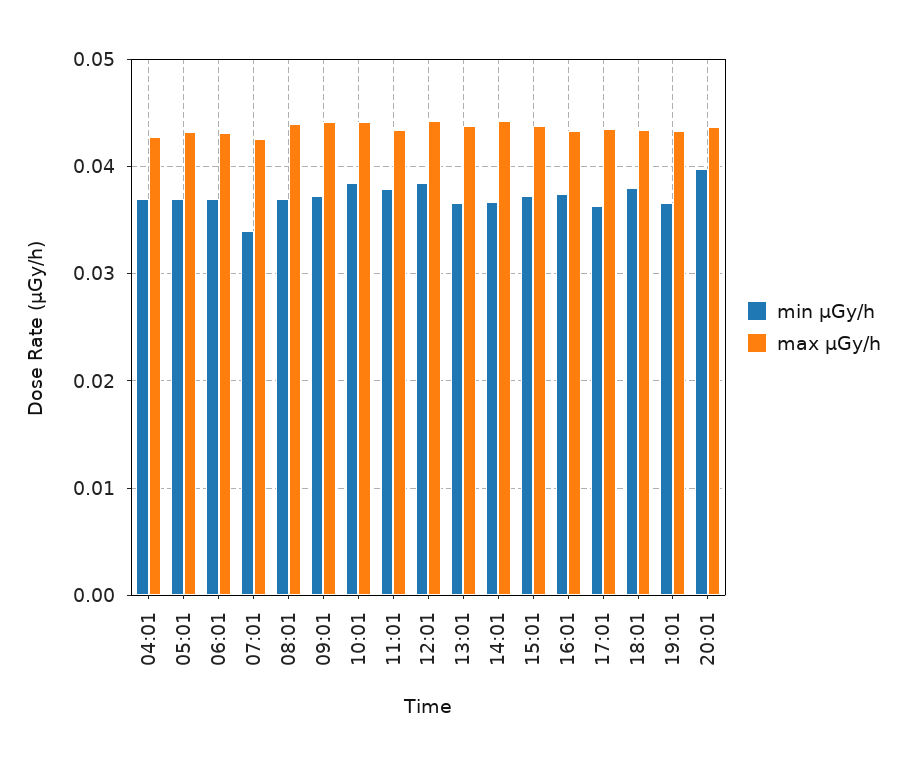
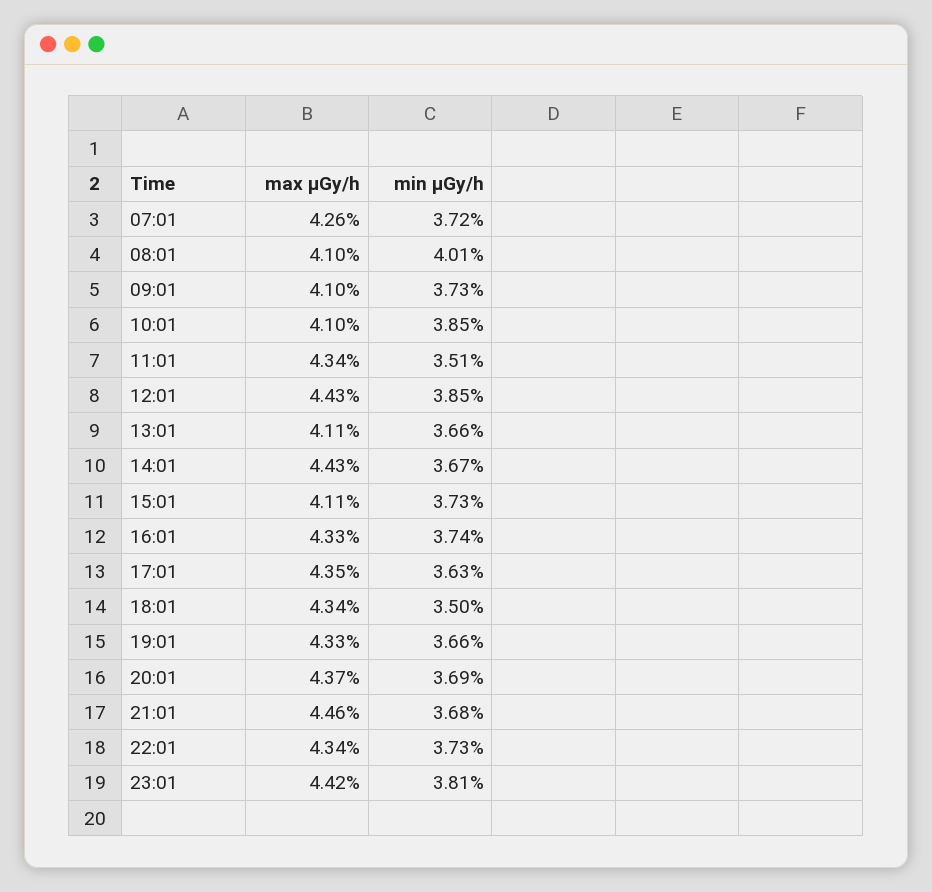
min μGy/h, 04:01: 0.037 -> none
max μGy/h, 04:01: 0.043 -> none
min μGy/h, 05:01: 0.037 -> none
max μGy/h, 05:01: 0.043 -> none
min μGy/h, 06:01: 0.037 -> none
max μGy/h, 06:01: 0.043 -> none
min μGy/h, 07:01: 0.034 -> 0.0372
min μGy/h, 08:01: 0.037 -> 0.0401
max μGy/h, 08:01: 0.044 -> 0.041
max μGy/h, 09:01: 0.044 -> 0.041
max μGy/h, 10:01: 0.044 -> 0.041
min μGy/h, 11:01: 0.038 -> 0.0351
max μGy/h, 13:01: 0.044 -> 0.0411
max μGy/h, 15:01: 0.044 -> 0.0411
min μGy/h, 18:01: 0.038 -> 0.035
min μGy/h, 20:01: 0.04 -> 0.0369
max μGy/h, 21:01: none -> 0.0446
min μGy/h, 21:01: none -> 0.0368
max μGy/h, 22:01: none -> 0.0434
min μGy/h, 22:01: none -> 0.0373
max μGy/h, 23:01: none -> 0.0442
min μGy/h, 23:01: none -> 0.0381

